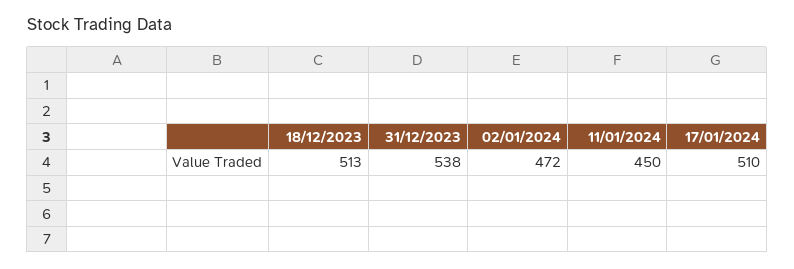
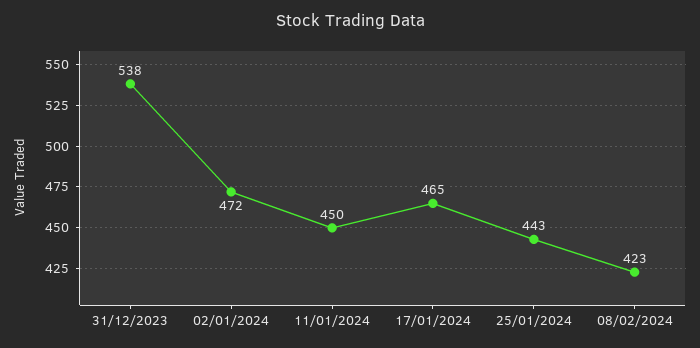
18/12/2023: 513 -> none
17/01/2024: 510 -> 465
25/01/2024: none -> 443
08/02/2024: none -> 423

